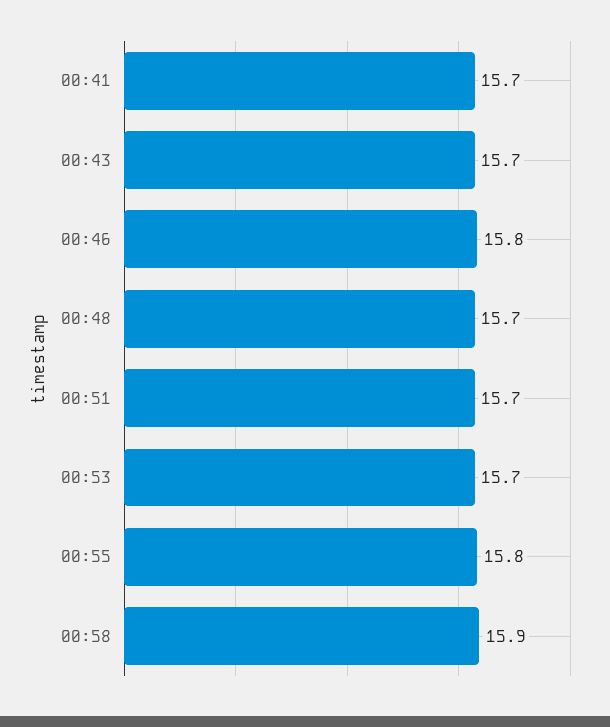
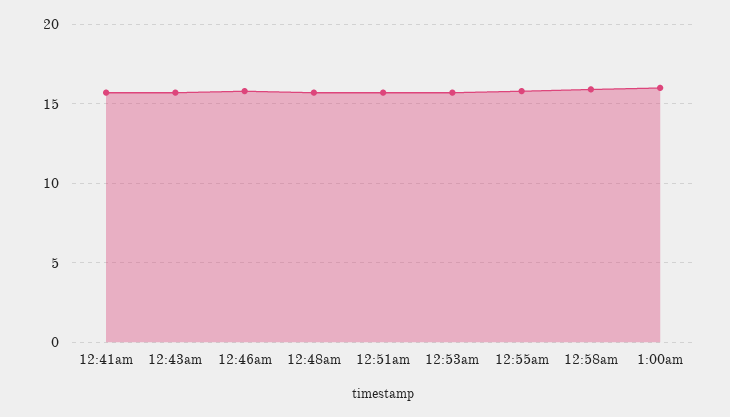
1:00am: none -> 16

